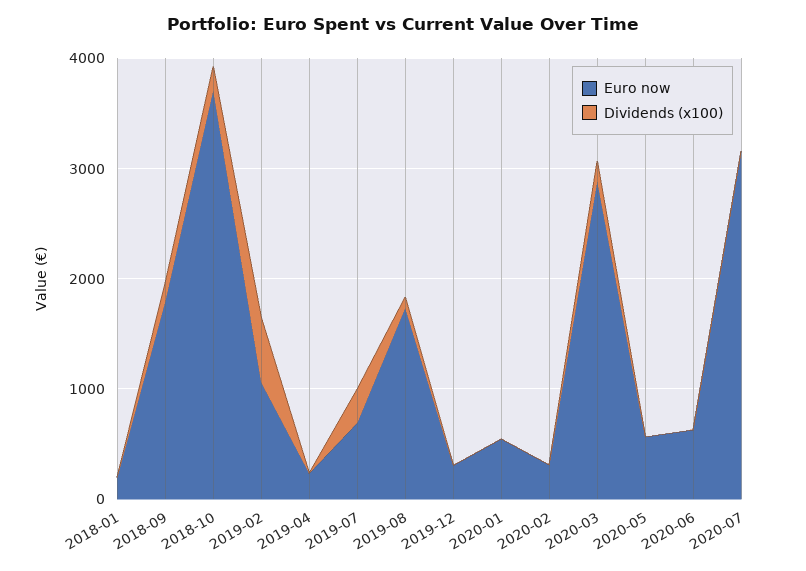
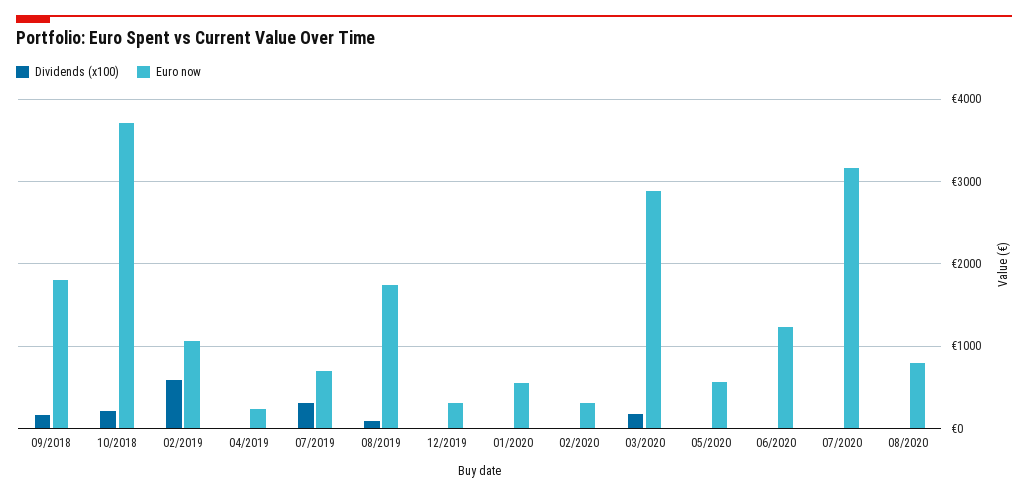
Euro now, 2018-01: 200 -> none
Dividends (x100), 2018-01: 0 -> none
Euro now, 2020-06: 600 -> 1200
Dividends (x100), 08/2020: none -> 0
Euro now, 08/2020: none -> 800

